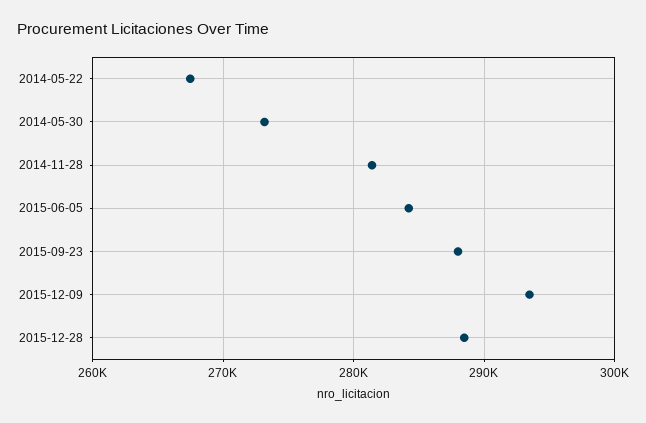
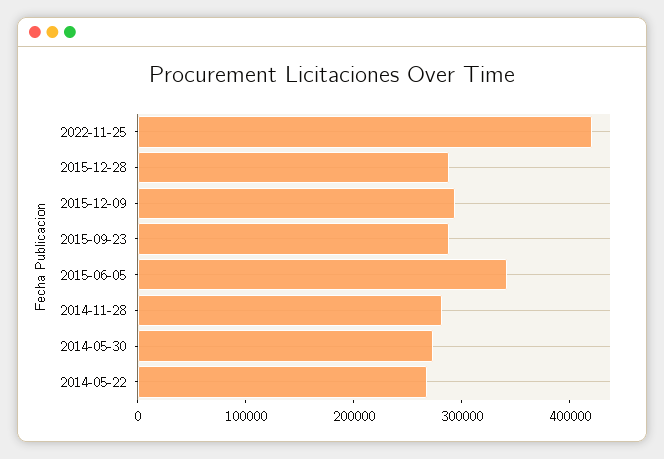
2015-06-05: 284000 -> 340000
2022-11-25: none -> 420000

